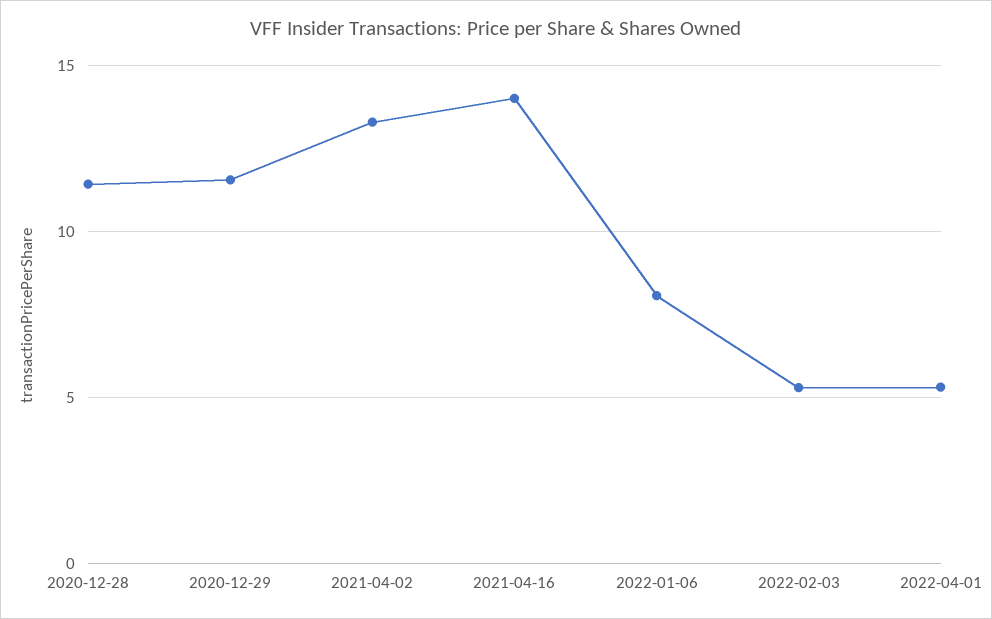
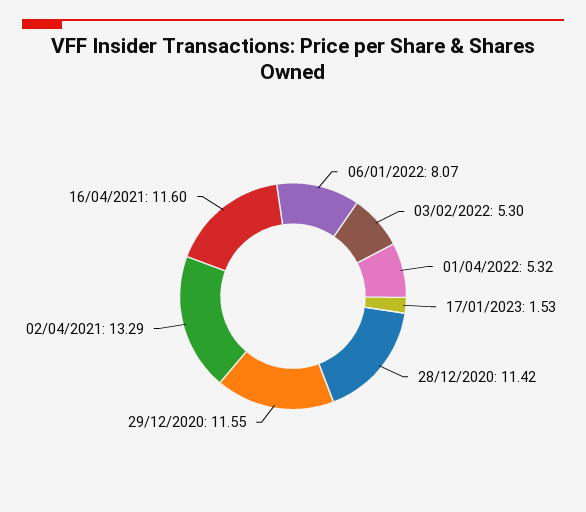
2021-04-16: 14 -> 11.6
17/01/2023: none -> 1.53

